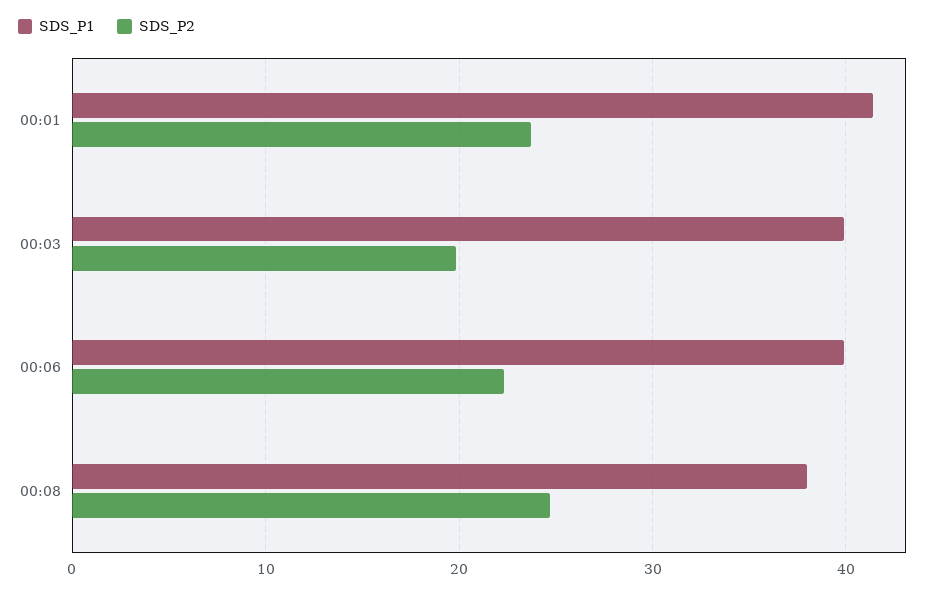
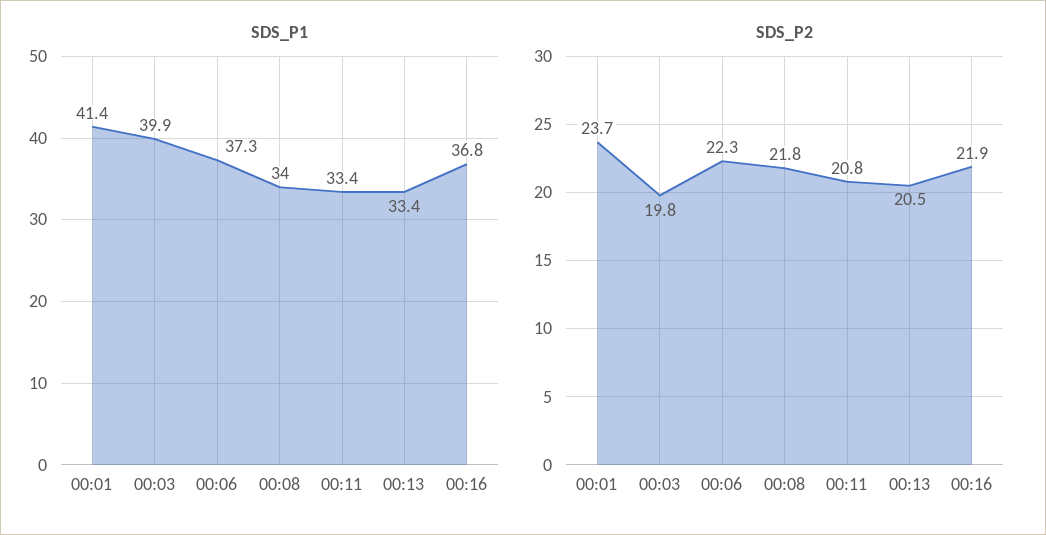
SDS_P1, 00:06: 40 -> 37.3
SDS_P1, 00:08: 38 -> 34
SDS_P2, 00:08: 25 -> 21.8
SDS_P1, 00:11: none -> 33.4
SDS_P1, 00:13: none -> 33.4
SDS_P1, 00:16: none -> 36.8
SDS_P2, 00:11: none -> 20.8
SDS_P2, 00:13: none -> 20.5
SDS_P2, 00:16: none -> 21.9

